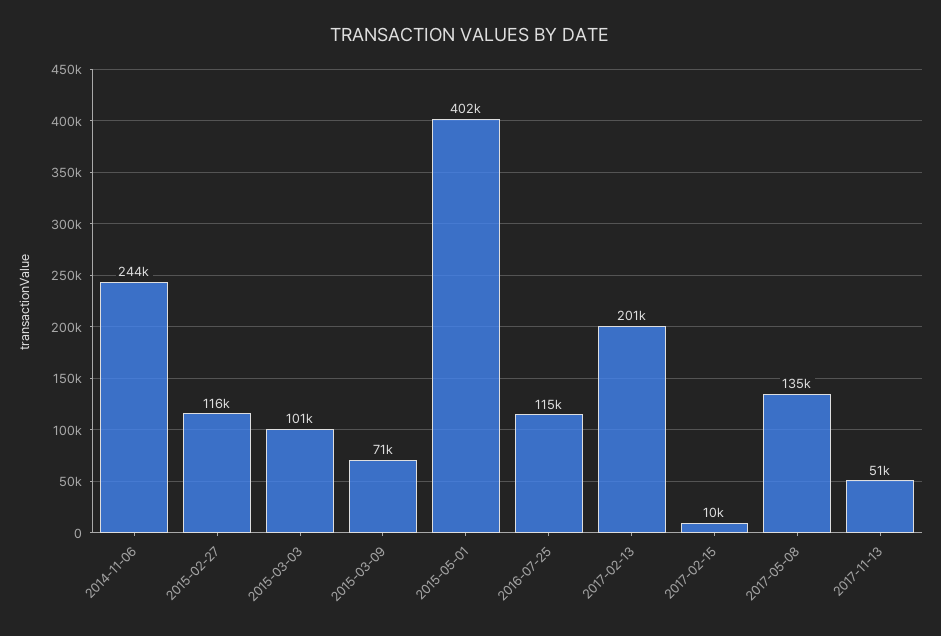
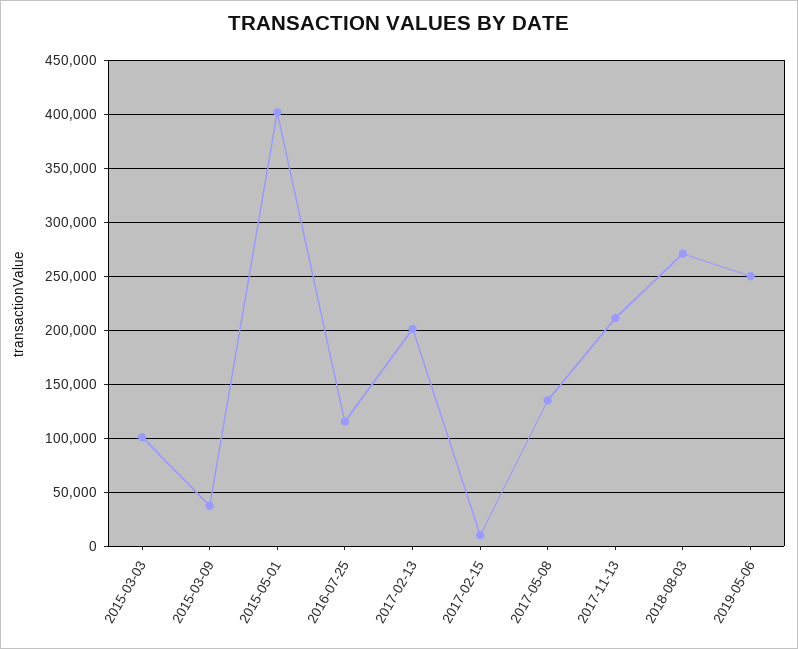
2014-11-06: 244000 -> none
2015-02-27: 116000 -> none
2015-03-09: 71000 -> 40000
2017-11-13: 51000 -> 210000
2018-08-03: none -> 270000
2019-05-06: none -> 250000

